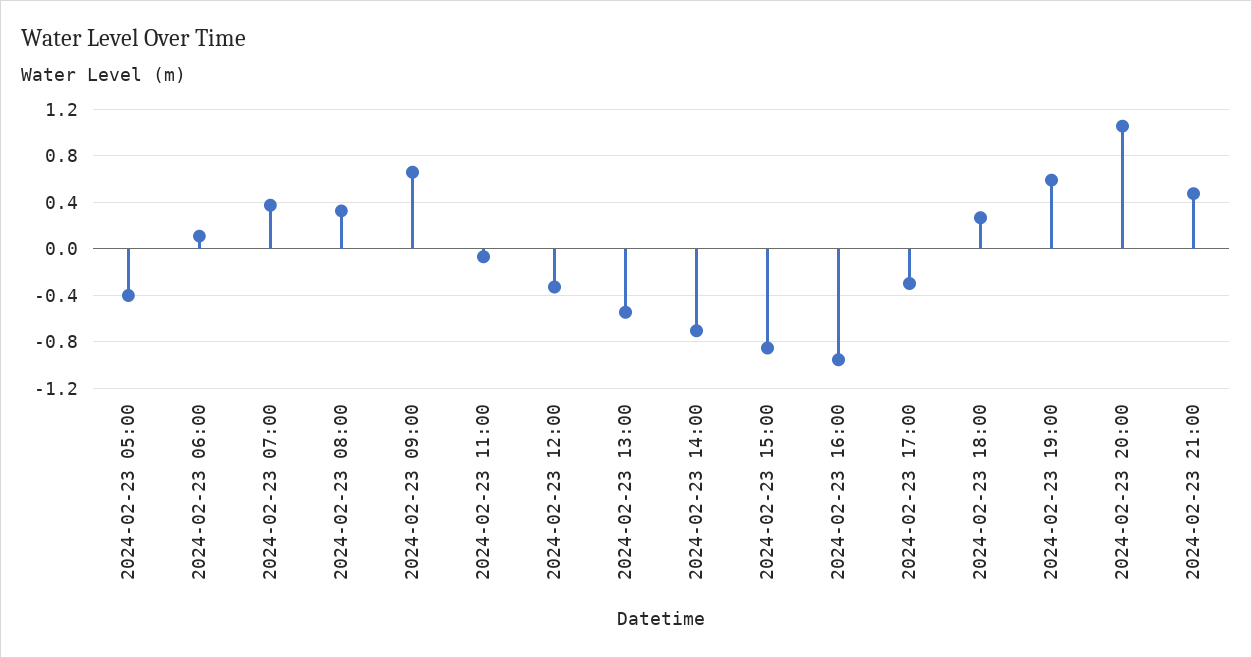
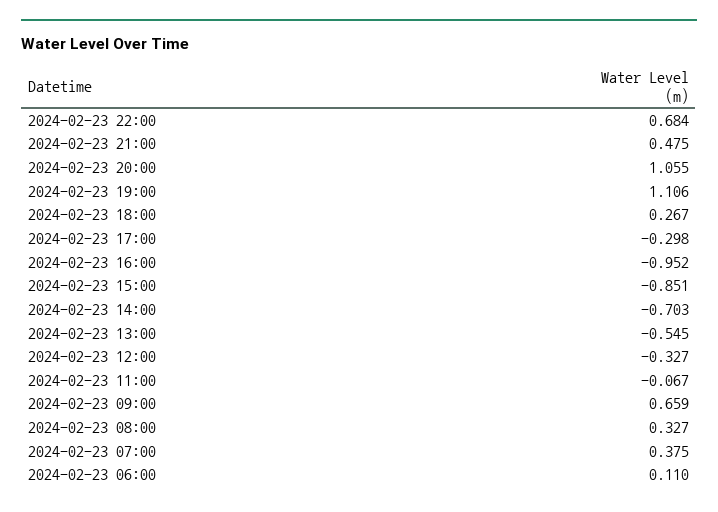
2024-02-23 05:00: -0.4 -> none
2024-02-23 19:00: 0.6 -> 1.106
2024-02-23 22:00: none -> 0.684

